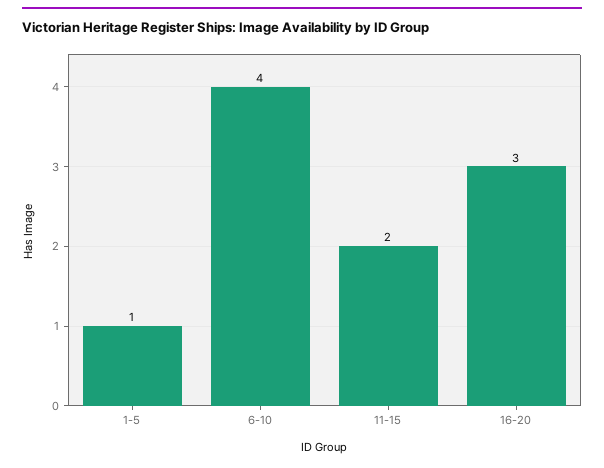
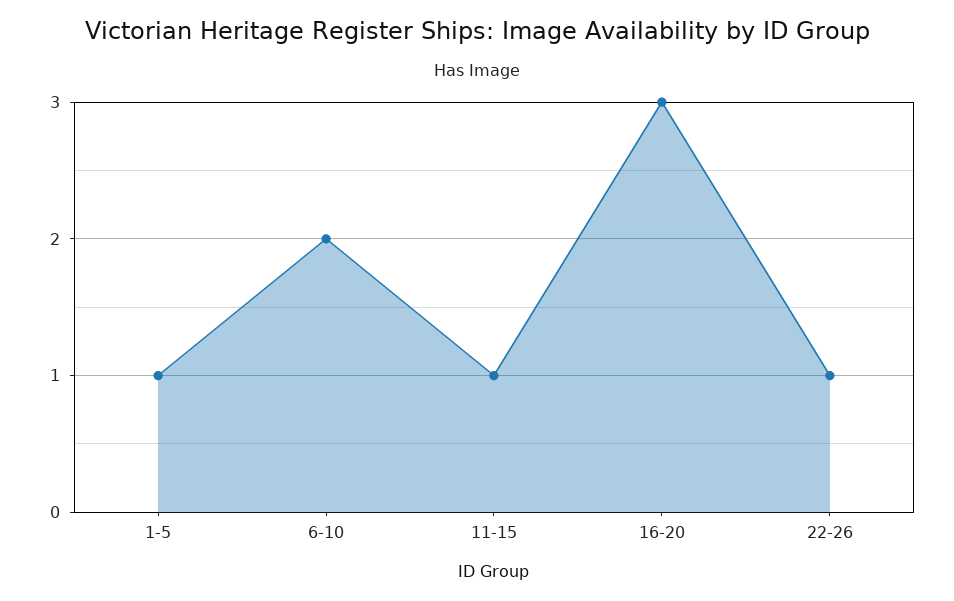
6-10: 4 -> 2
11-15: 2 -> 1
22-26: none -> 1

